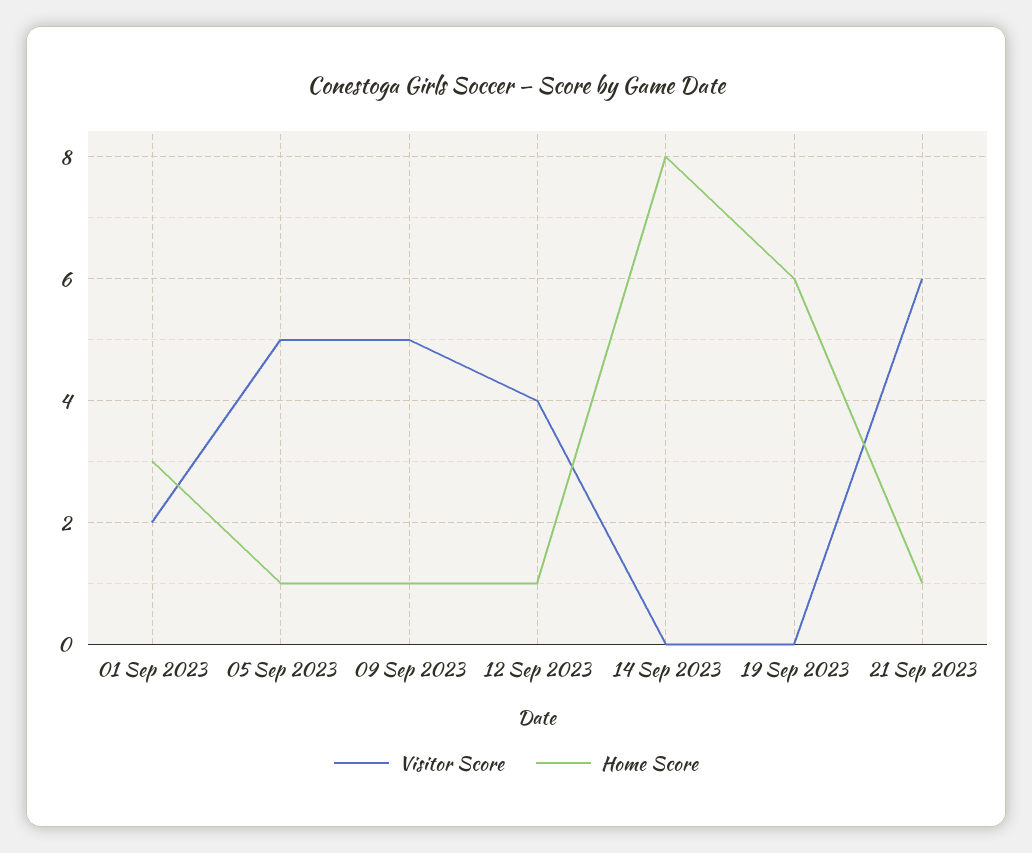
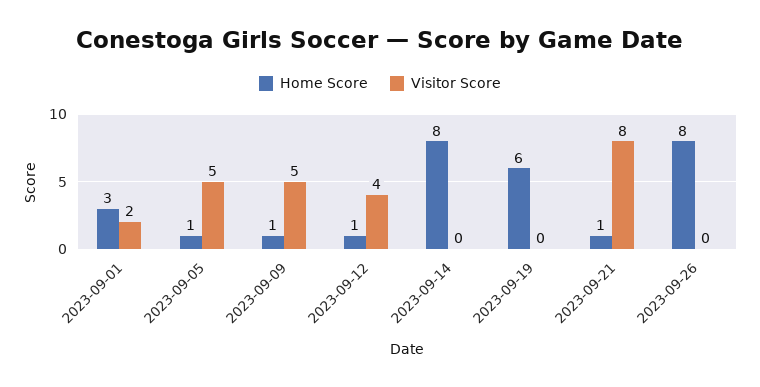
Visitor Score, 21 Sep 2023: 6 -> 8
Home Score, 2023-09-26: none -> 8
Visitor Score, 2023-09-26: none -> 0

